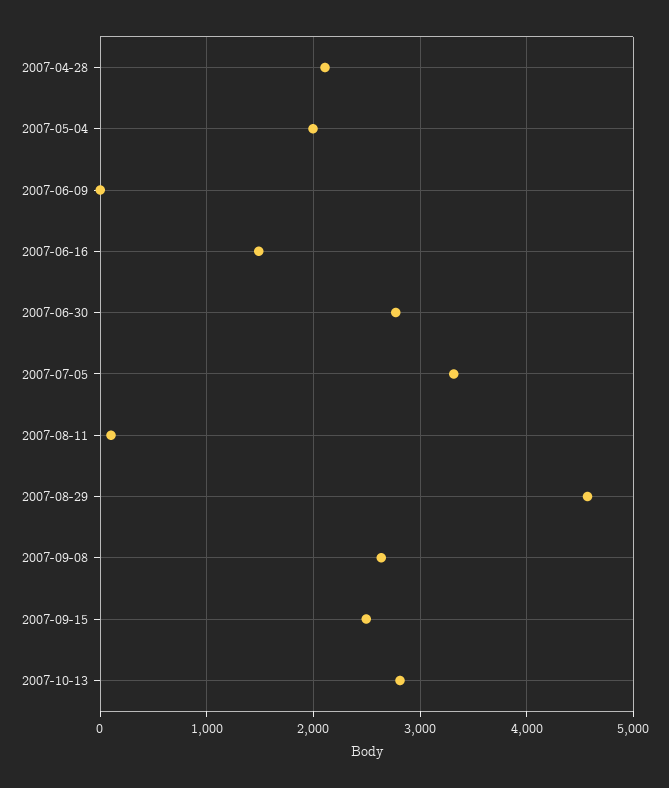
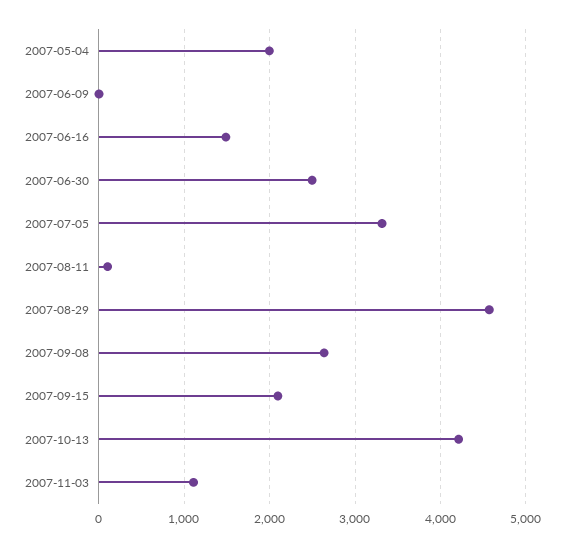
2007-04-28: 2100 -> none
2007-06-30: 2800 -> 2500
2007-09-15: 2500 -> 2100
2007-10-13: 2800 -> 4200
2007-11-03: none -> 1100

